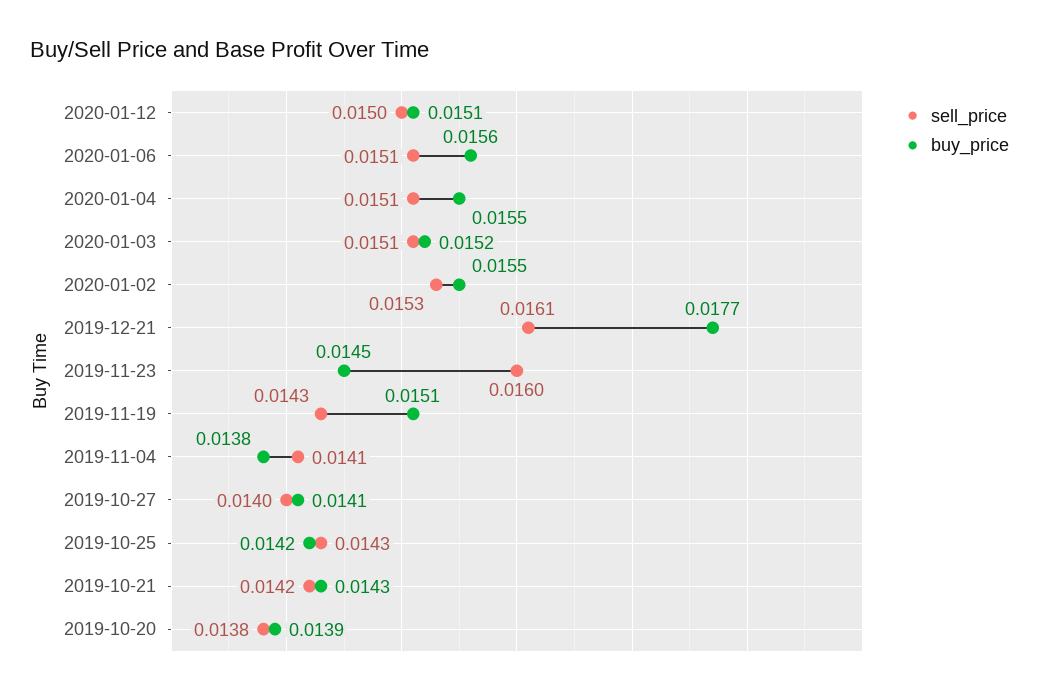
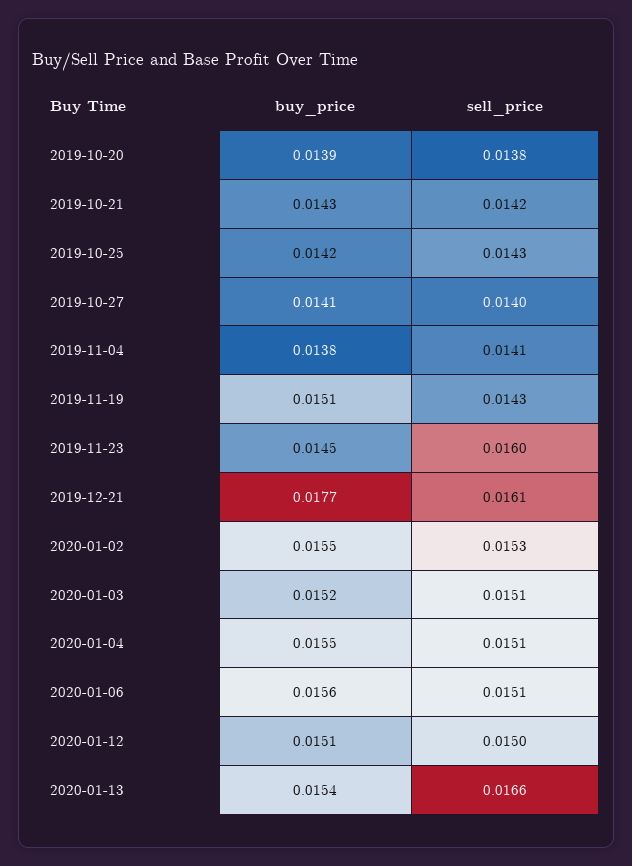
buy_price, 2020-01-13: none -> 0.0154
sell_price, 2020-01-13: none -> 0.0166

